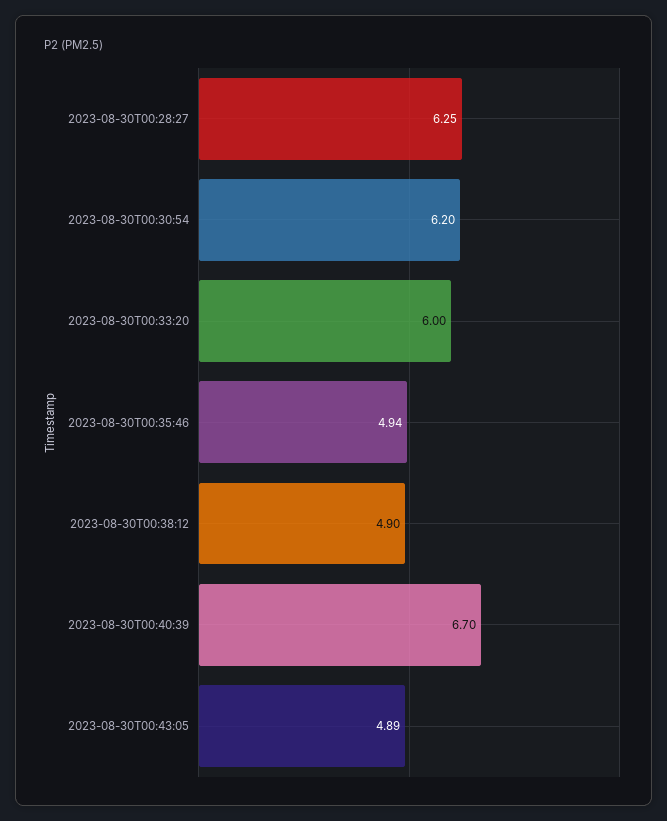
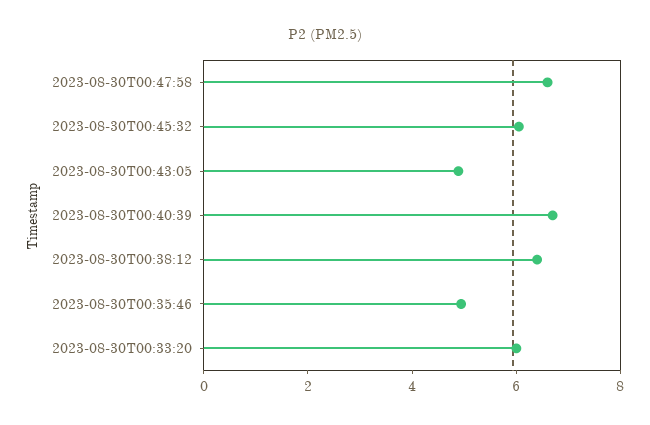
2023-08-30T00:28:27: 6.25 -> none
2023-08-30T00:30:54: 6.2 -> none
2023-08-30T00:38:12: 4.9 -> 6.5
2023-08-30T00:47:58: none -> 6.5
2023-08-30T00:45:32: none -> 6

